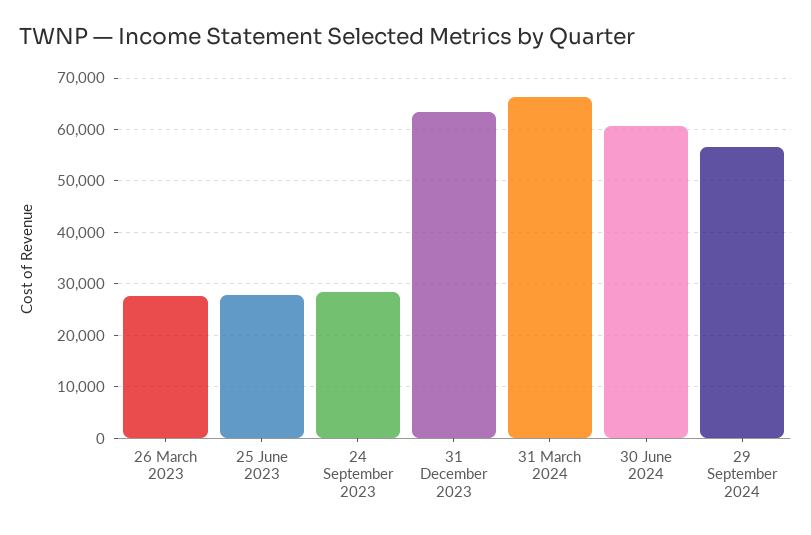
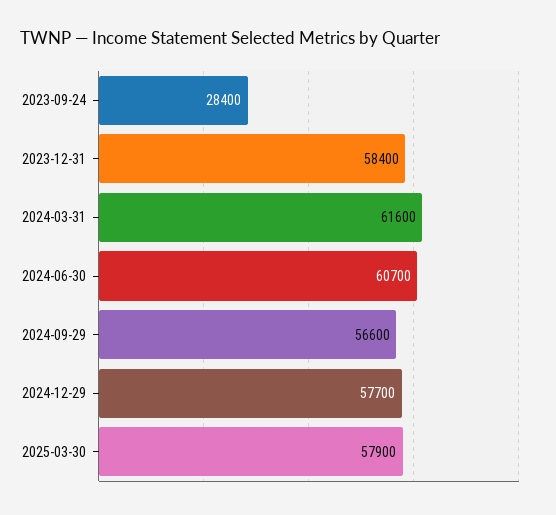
26 March 2023: 28000 -> none
25 June 2023: 28000 -> none
31 December 2023: 64000 -> 58400
31 March 2024: 66000 -> 61600
2024-12-29: none -> 57700
2025-03-30: none -> 57900

